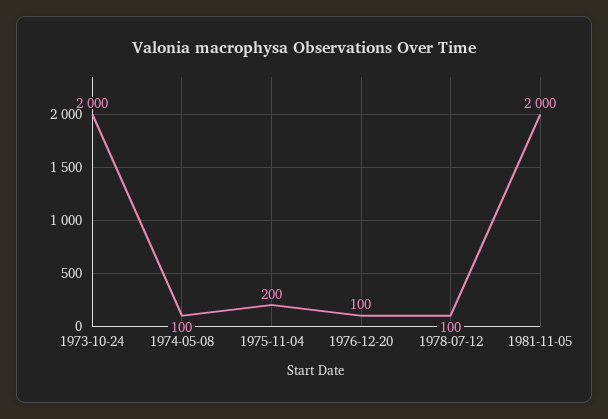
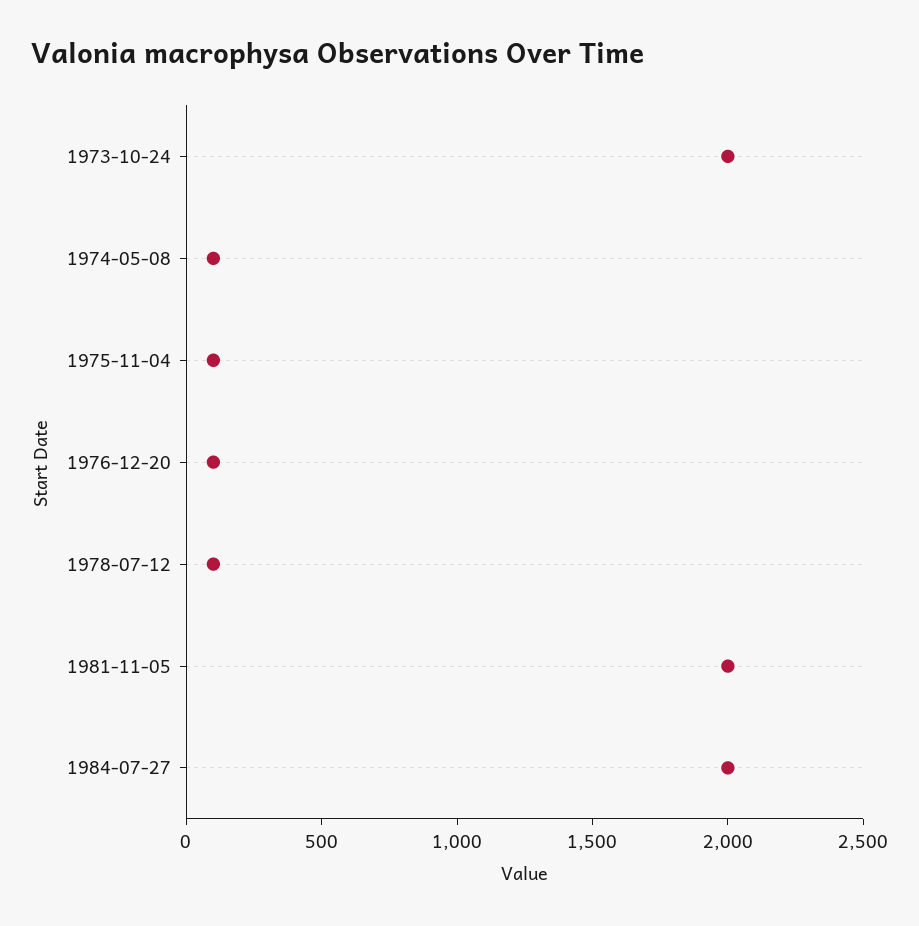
1975-11-04: 200 -> 100
1984-07-27: none -> 2000

